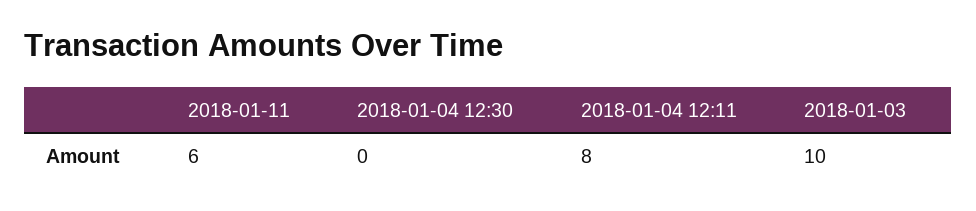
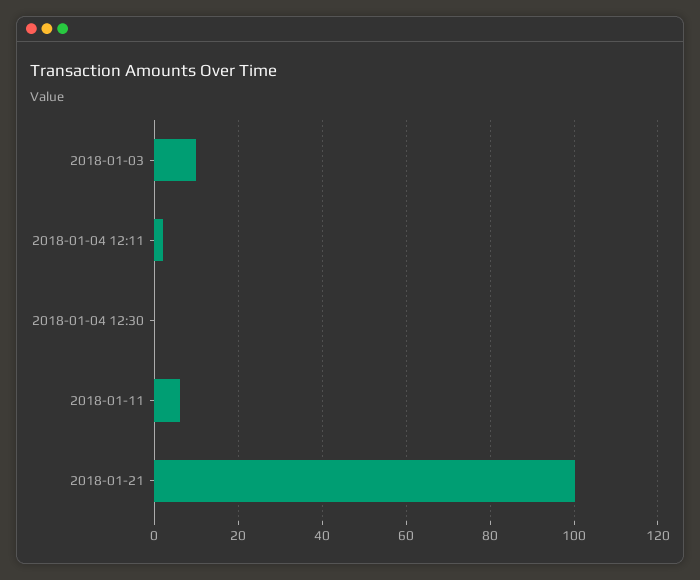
2018-01-04 12:11: 8 -> 2
2018-01-21: none -> 100

